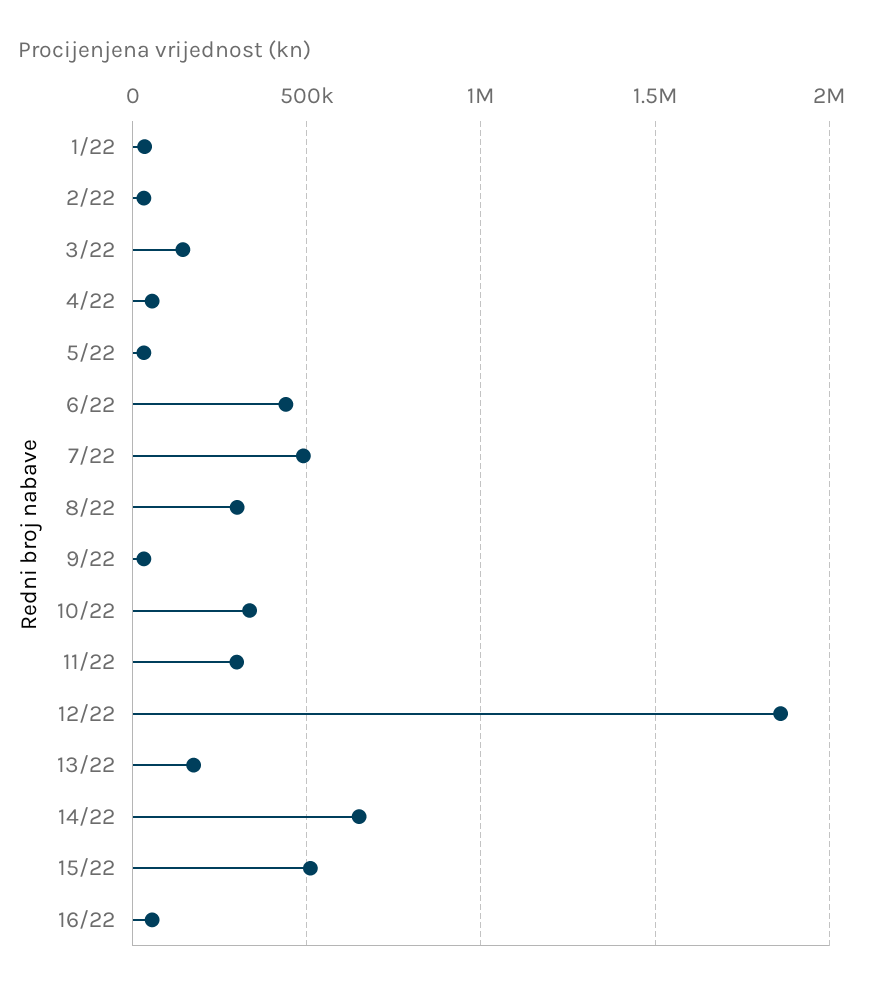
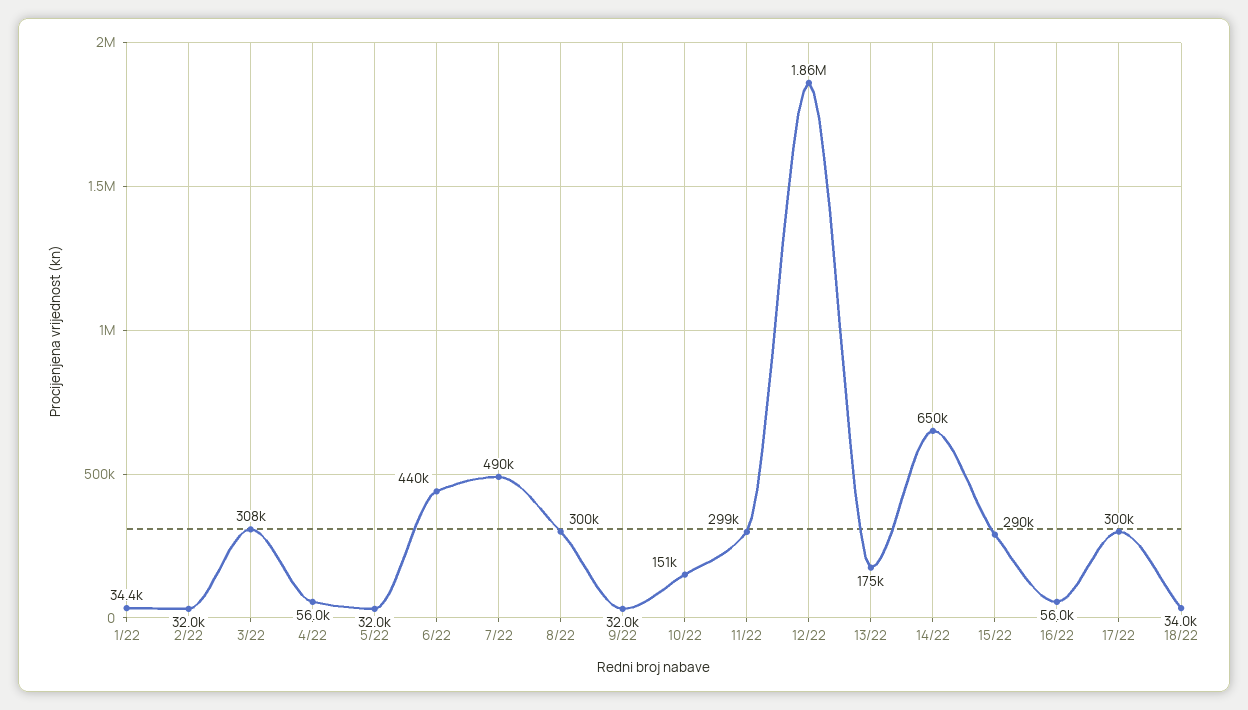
3/22: 150000 -> 308000
10/22: 350000 -> 151000
15/22: 500000 -> 290000
17/22: none -> 300000
18/22: none -> 34000

